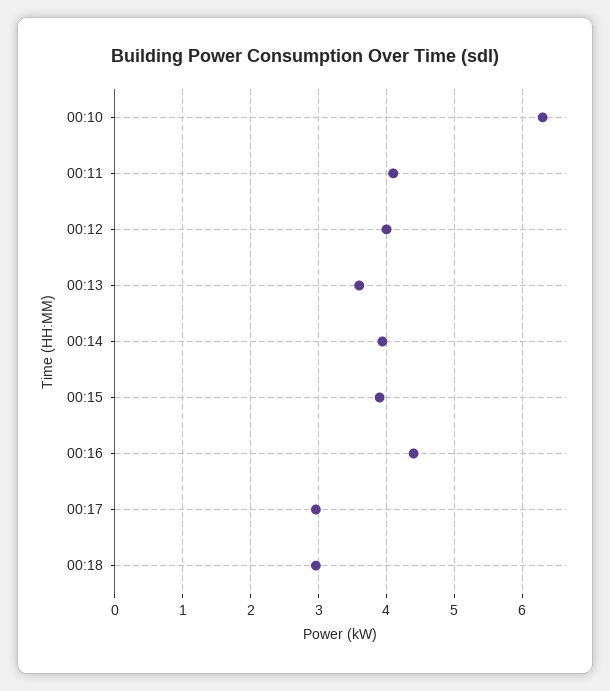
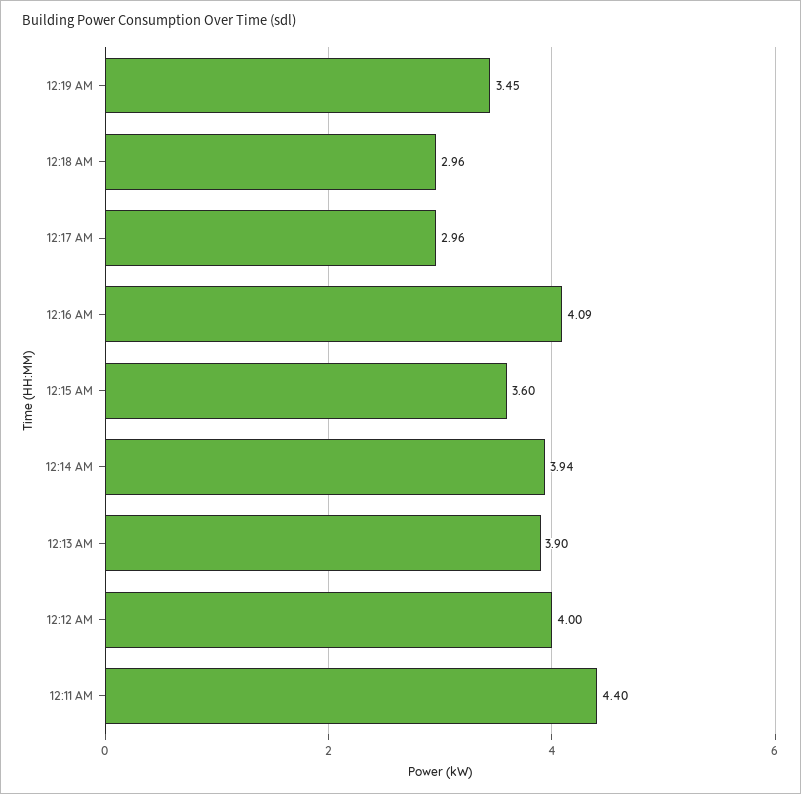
00:10: 6.3 -> none
00:11: 4.1 -> 4.4
00:13: 3.6 -> 3.9
00:15: 3.9 -> 3.6
00:16: 4.4 -> 4.09
12:19 AM: none -> 3.45

